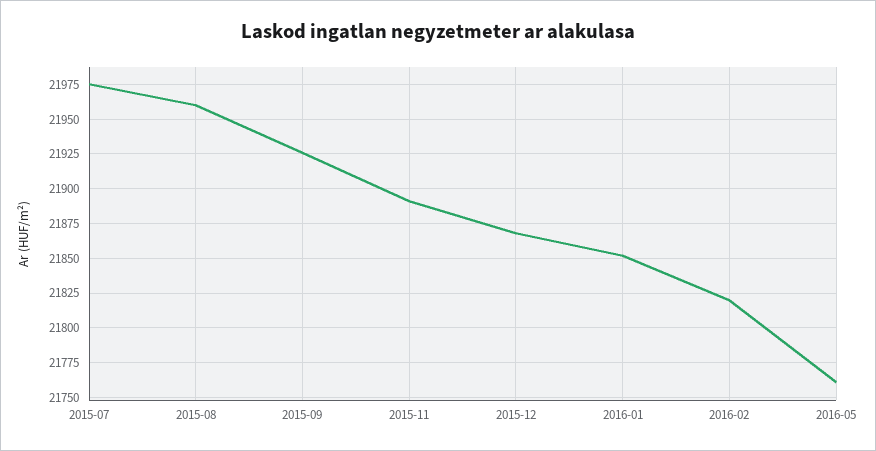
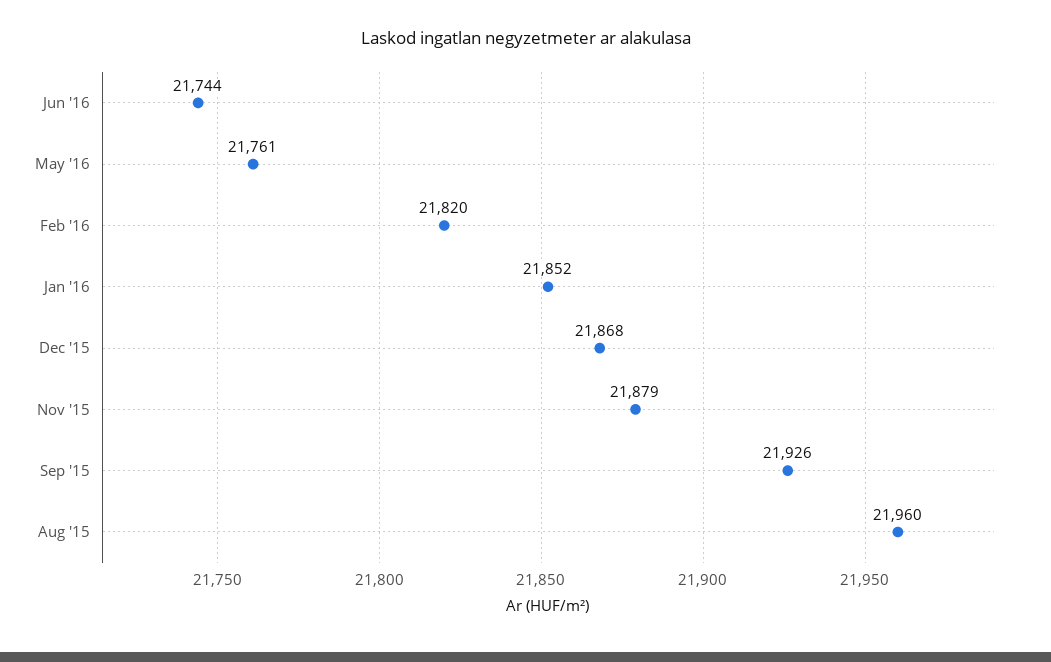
2015-07: 21975 -> none
2015-11: 21890 -> 21879
Jun '16: none -> 21744

